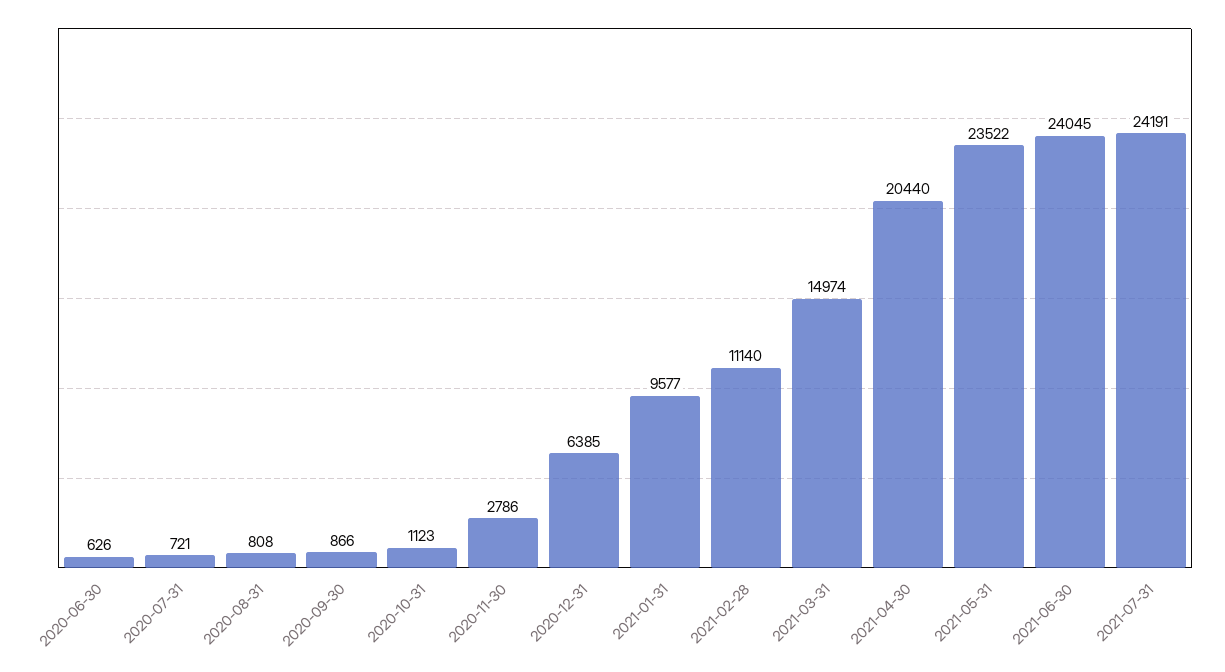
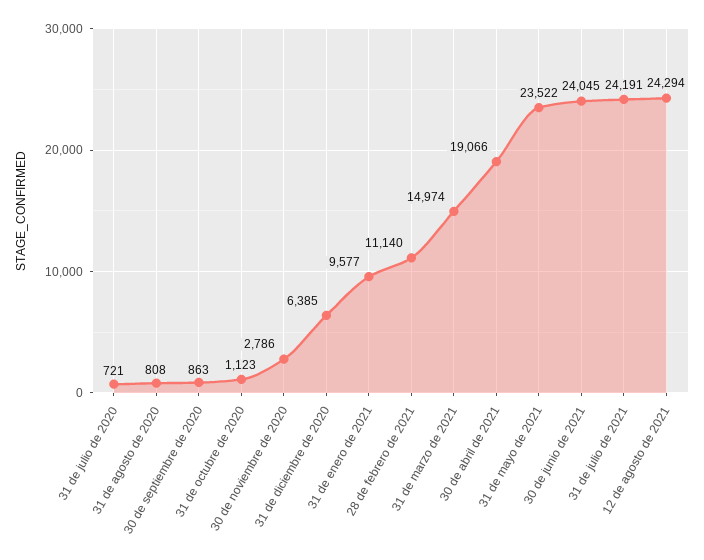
2020-06-30: 626 -> none
2020-09-30: 866 -> 863
2021-04-30: 20440 -> 19066
12 de agosto de 2021: none -> 24294

